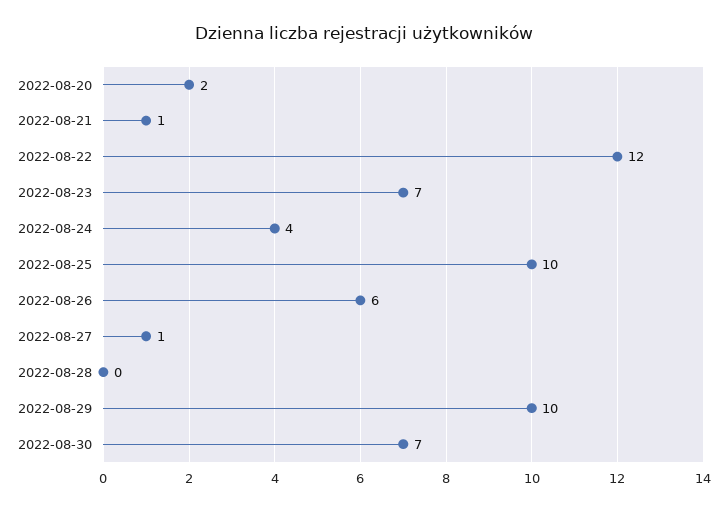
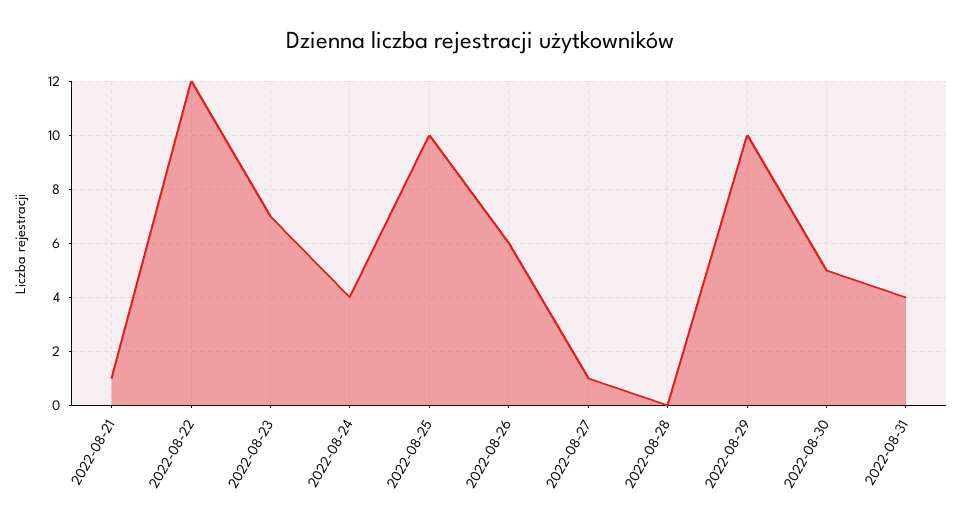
2022-08-20: 2 -> none
2022-08-30: 7 -> 5
2022-08-31: none -> 4

